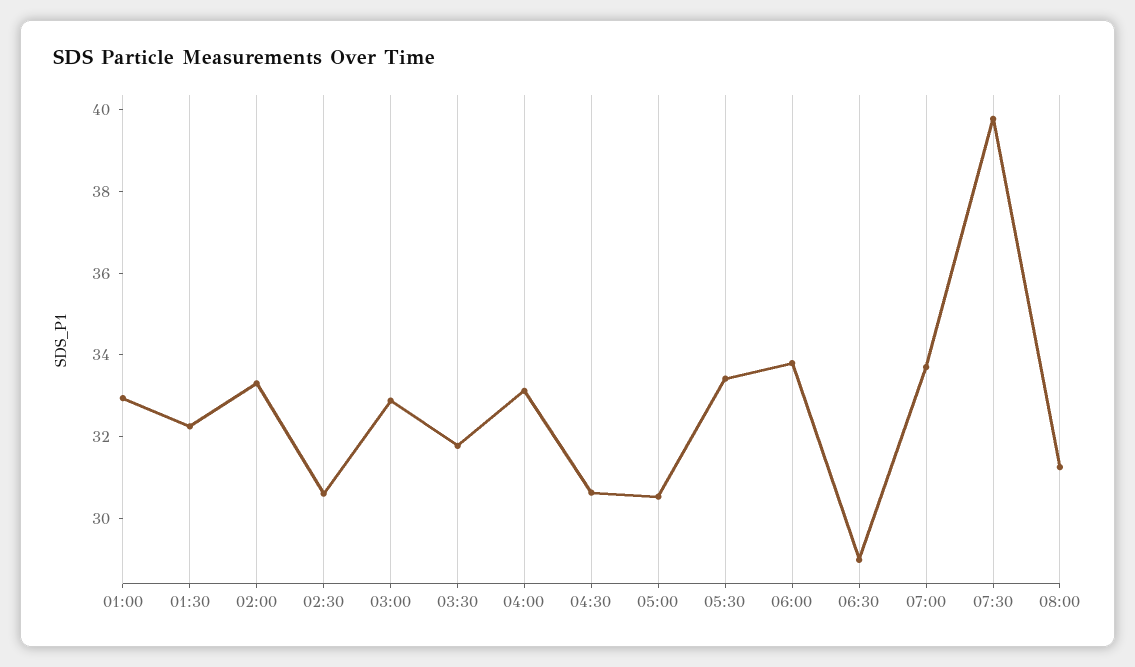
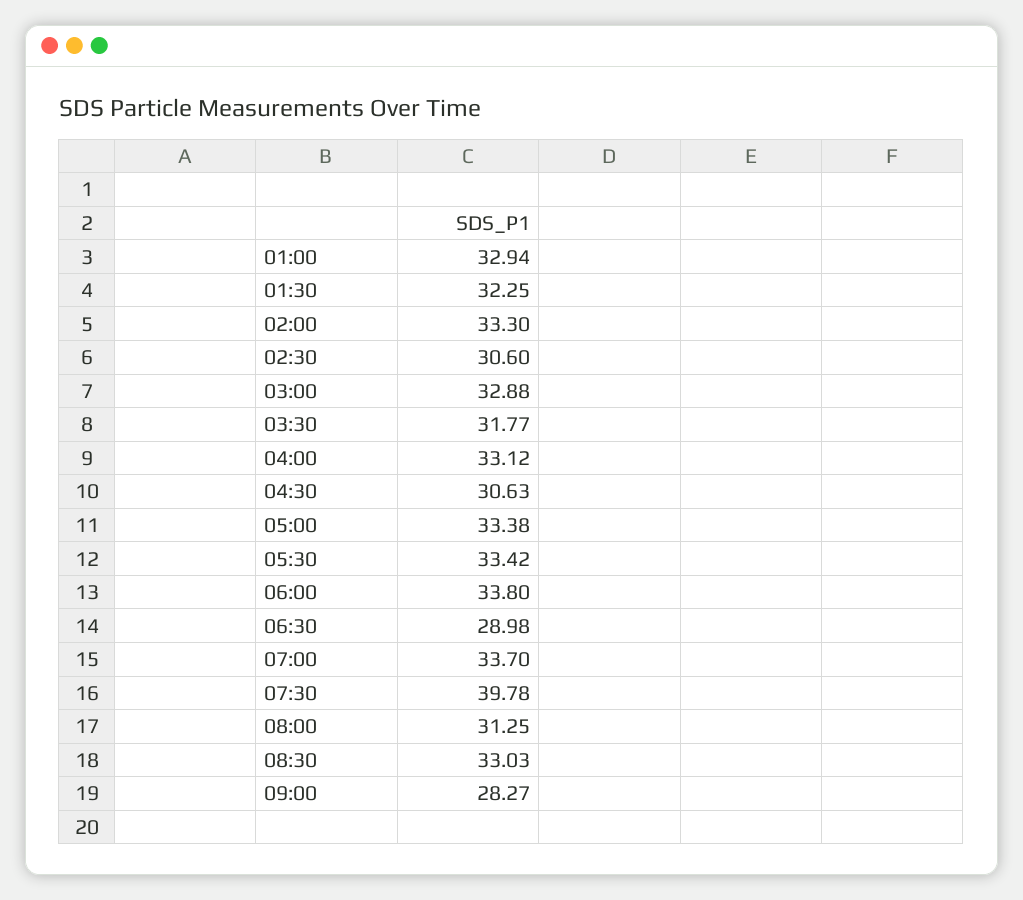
05:00: 30.5 -> 33.38
08:30: none -> 33.03
09:00: none -> 28.27

